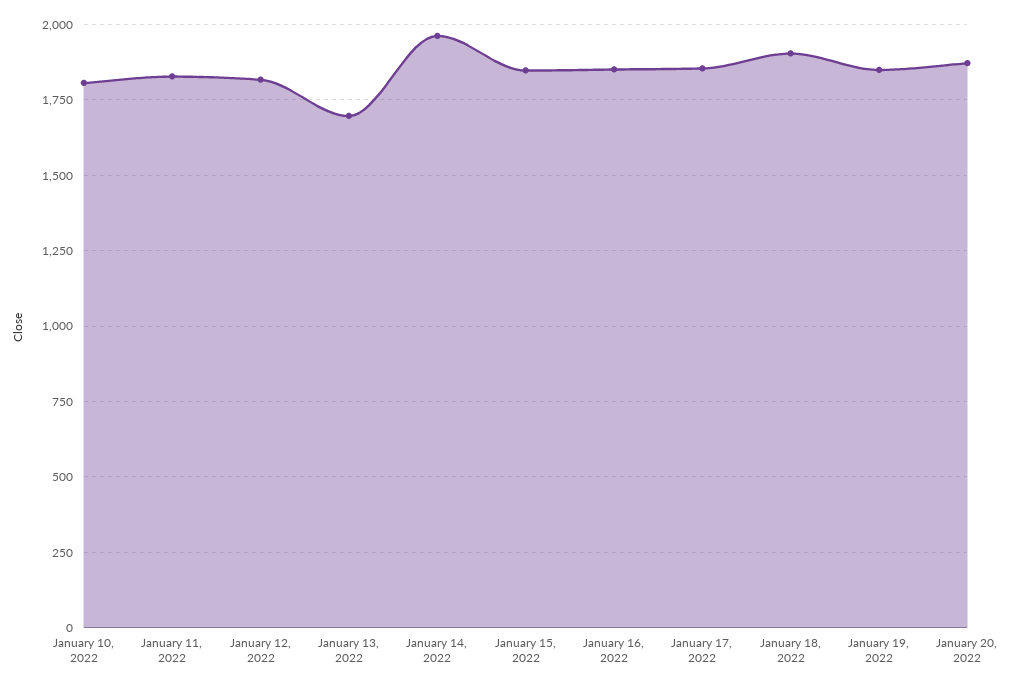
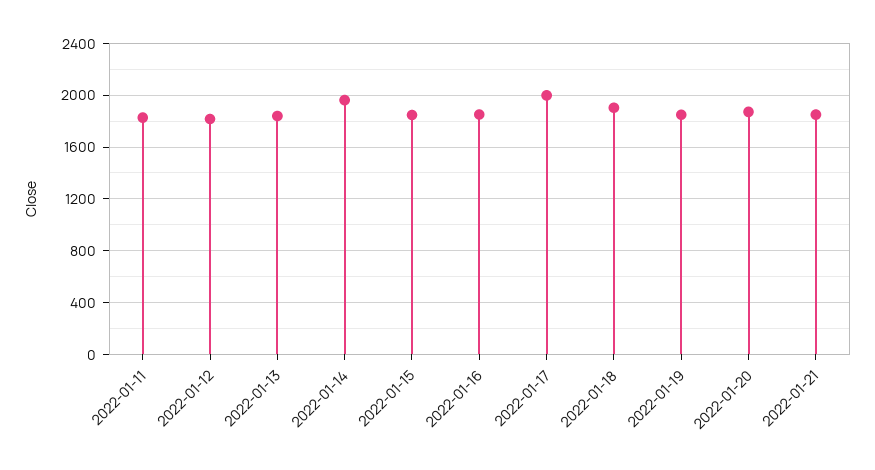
January 10, 2022: 1800 -> none
January 13, 2022: 1700 -> 1850
January 17, 2022: 1850 -> 2000
2022-01-21: none -> 1850

